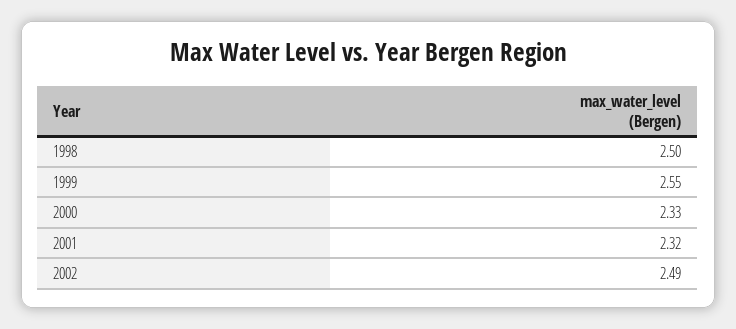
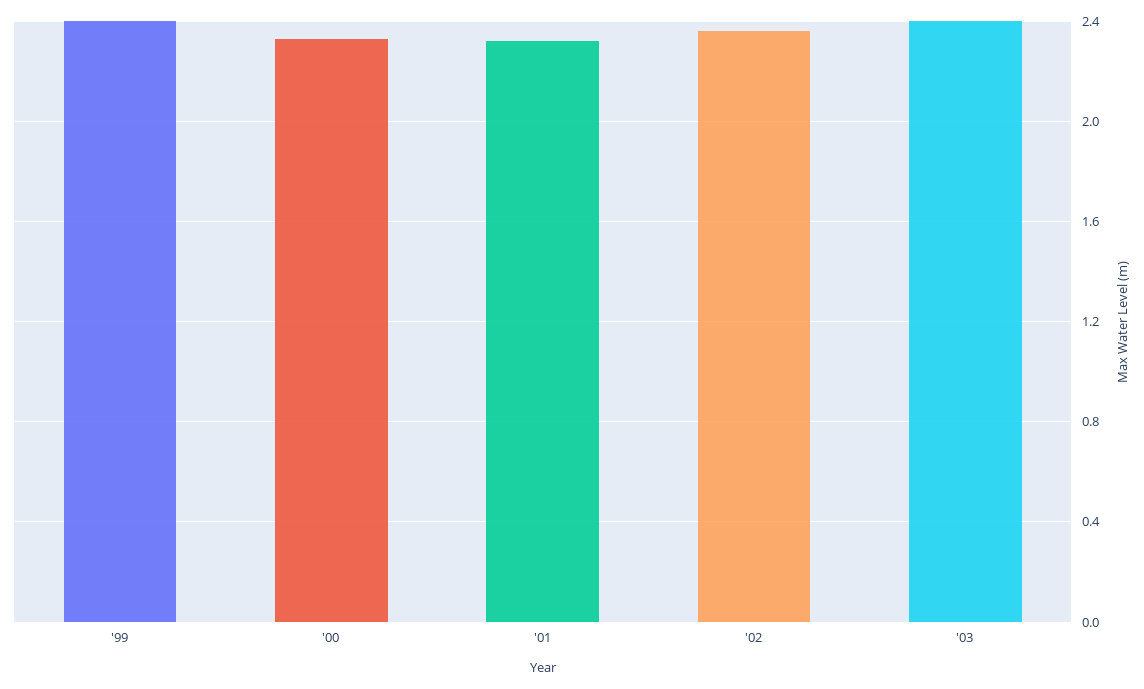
1998: 2.5 -> none
1999: 2.55 -> 2.4
2002: 2.49 -> 2.35
'03: none -> 2.4

